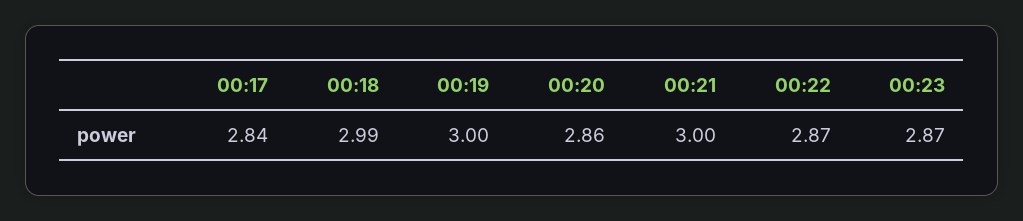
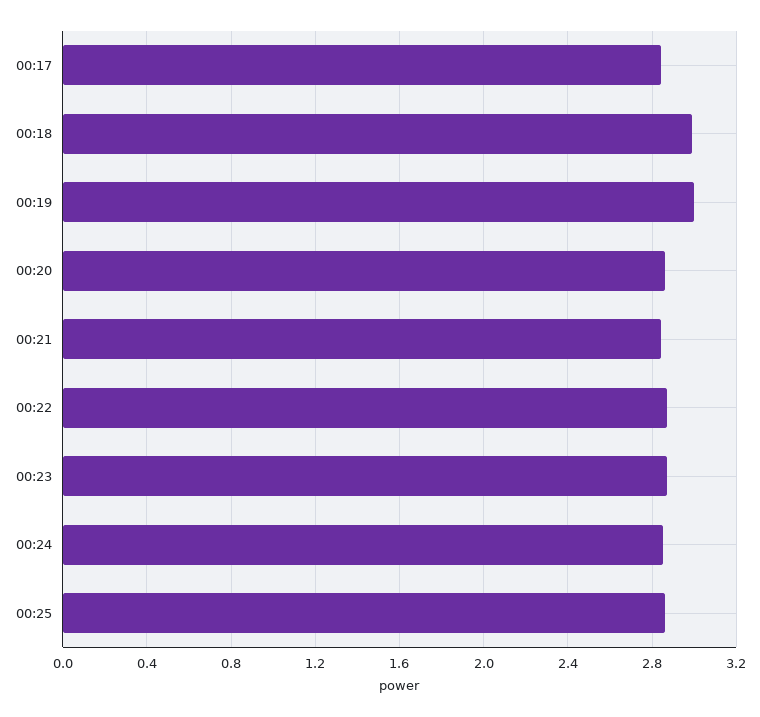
00:21: 3 -> 2.85
00:24: none -> 2.85
00:25: none -> 2.85

